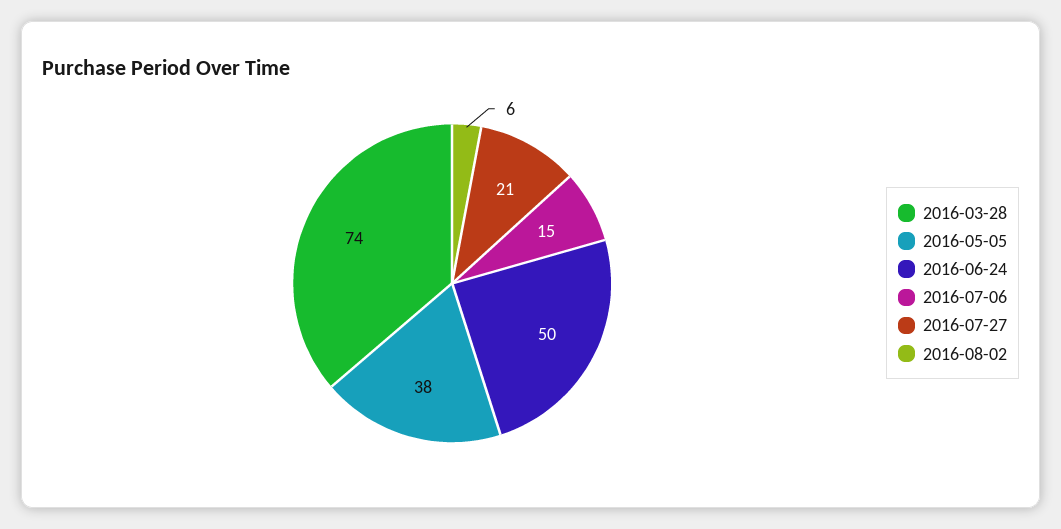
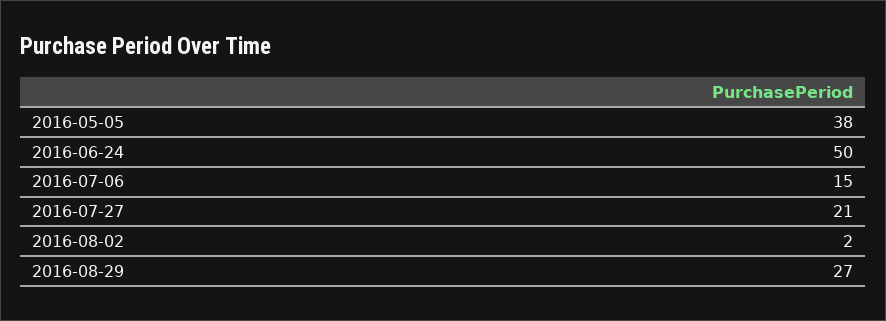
2016-03-28: 74 -> none
2016-08-02: 6 -> 2
2016-08-29: none -> 27

